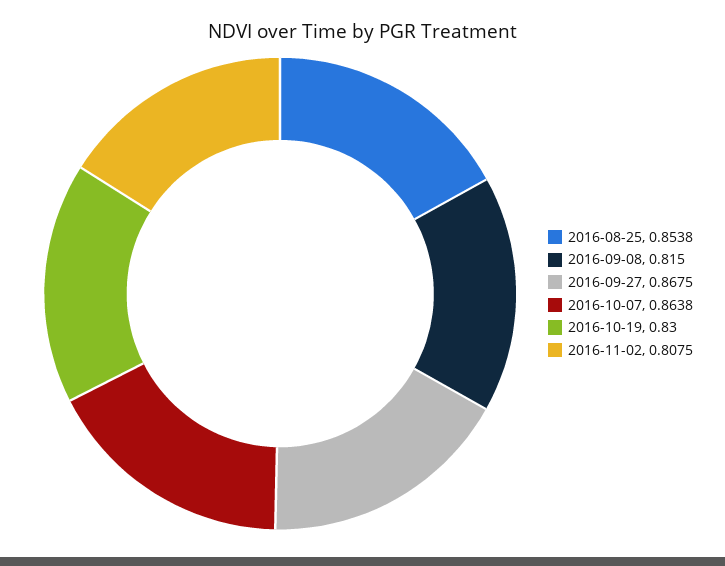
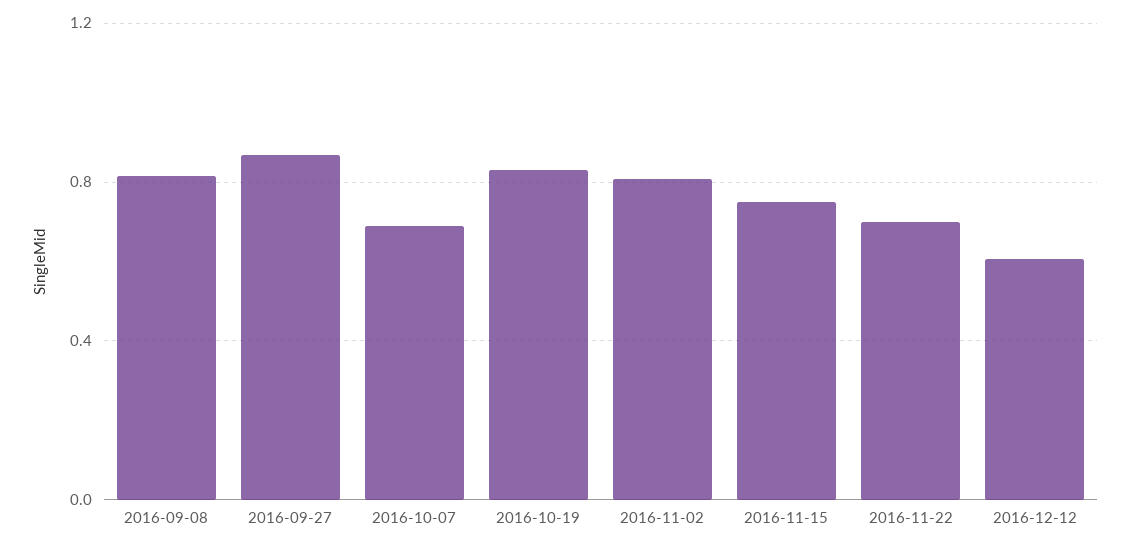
2016-08-25: 0.8538 -> none
2016-10-07: 0.8638 -> 0.7
2016-11-15: none -> 0.75
2016-11-22: none -> 0.7
2016-12-12: none -> 0.6

